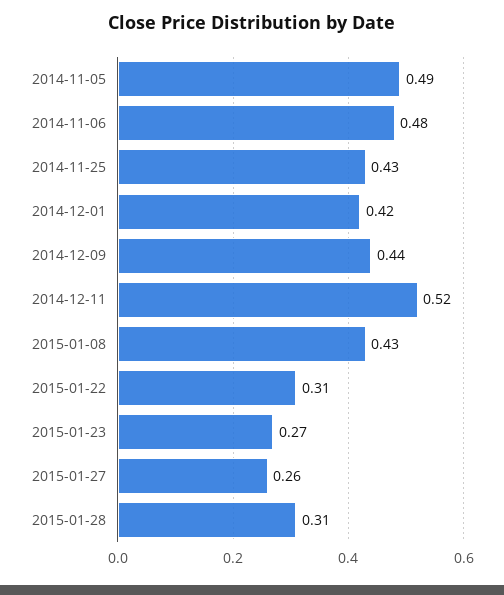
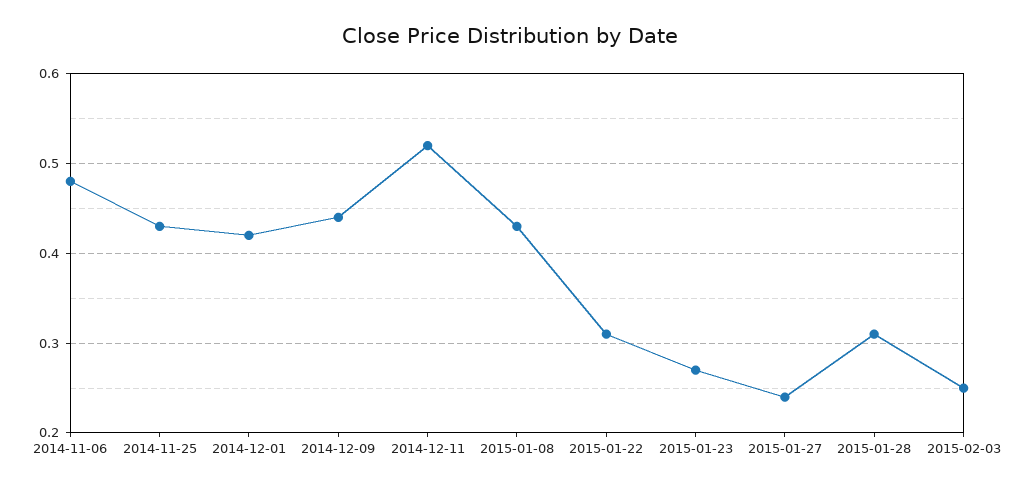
2014-11-05: 0.49 -> none
2015-01-27: 0.26 -> 0.24
2015-02-03: none -> 0.25

